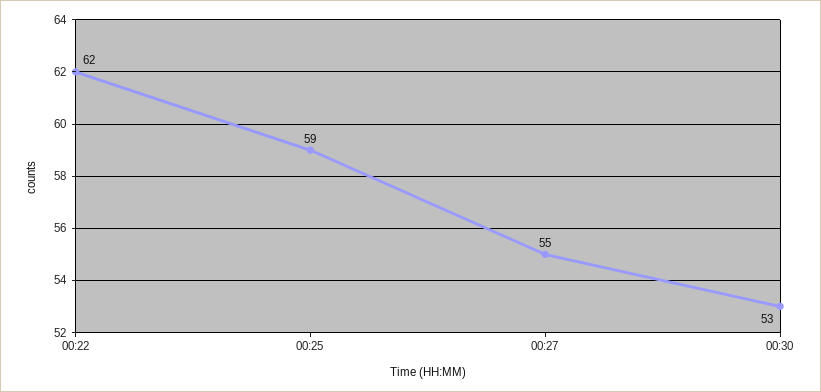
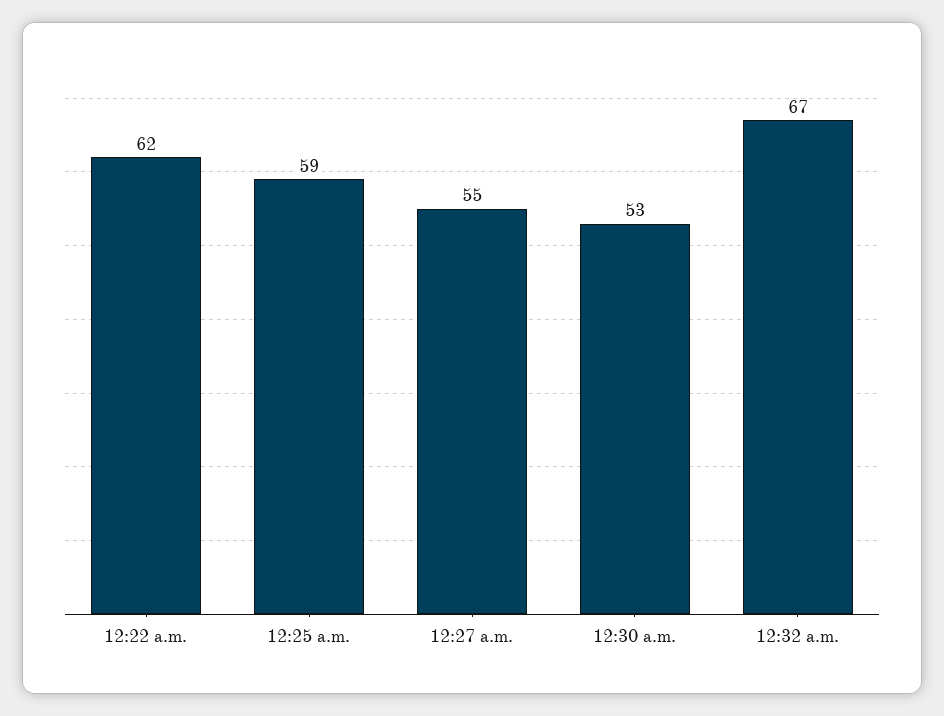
12:32 a.m.: none -> 67

